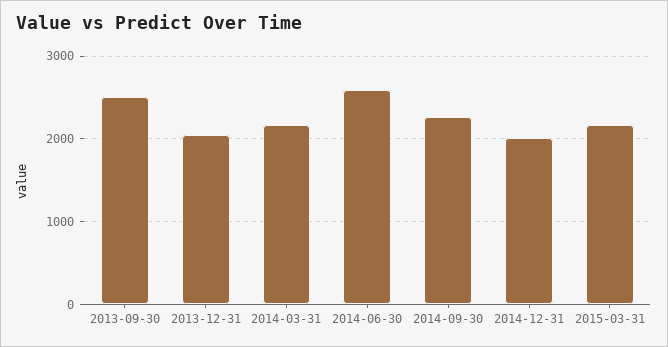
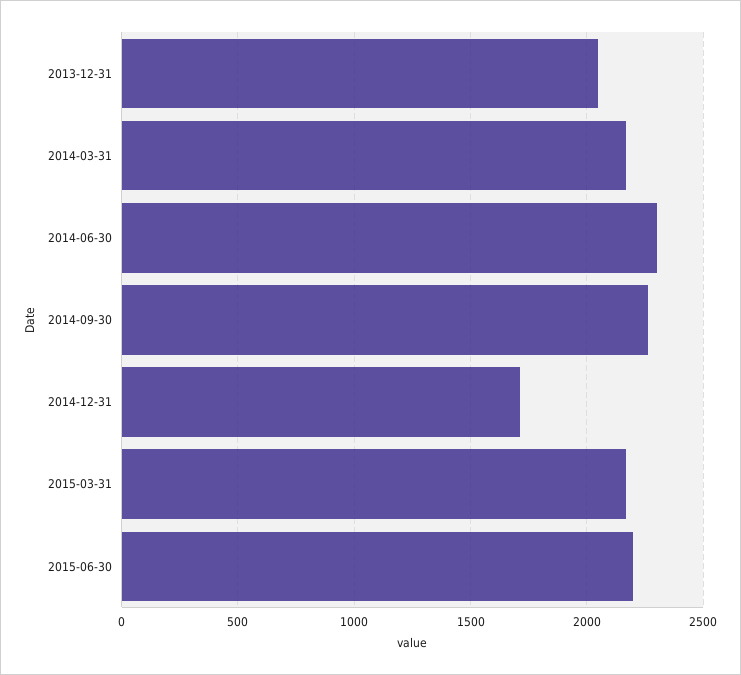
2013-09-30: 2500 -> none
2014-06-30: 2600 -> 2300
2014-12-31: 2000 -> 1700
2015-06-30: none -> 2200

